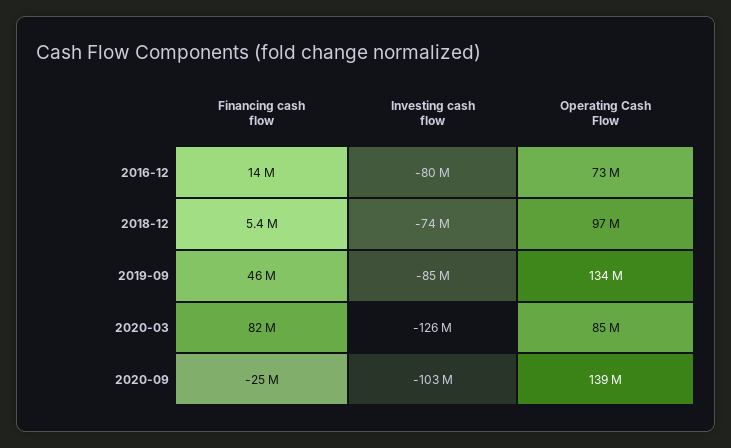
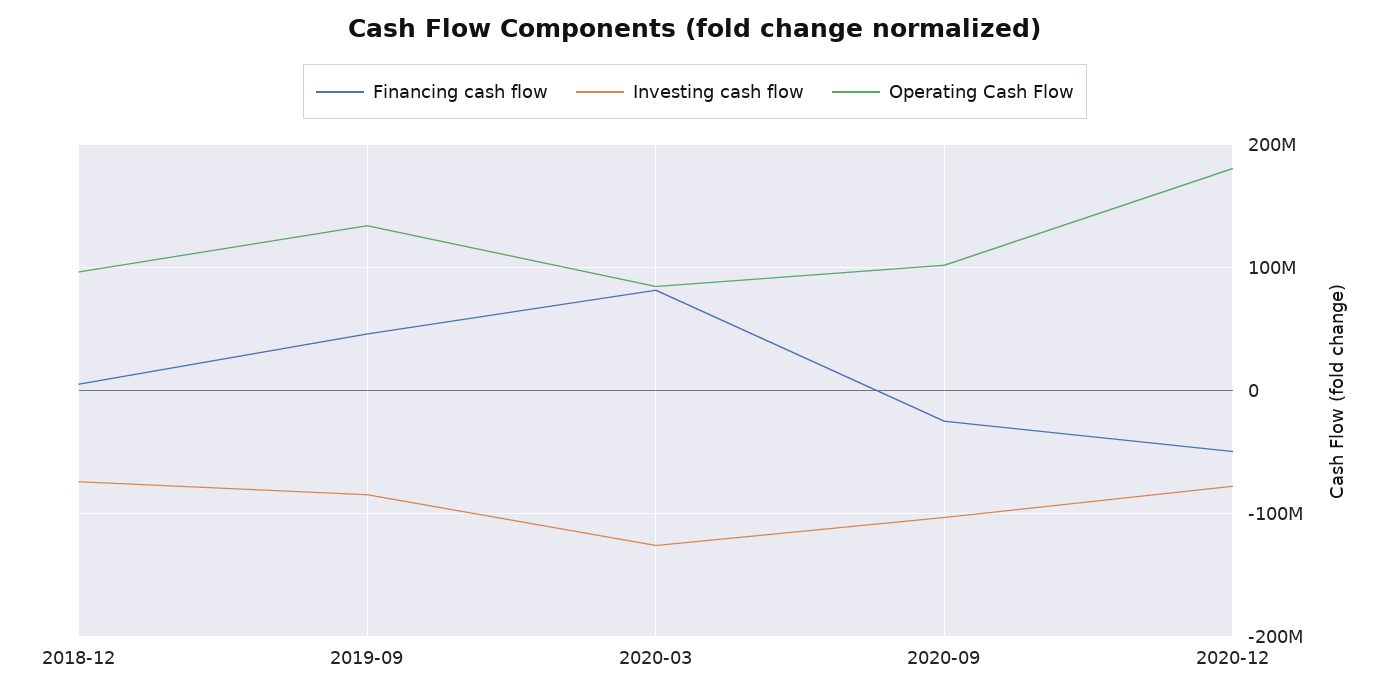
Financing cash flow, 2016-12: 14000000 -> none
Investing cash flow, 2016-12: -80000000 -> none
Operating Cash Flow, 2016-12: 73000000 -> none
Operating Cash Flow, 2020-09: 139000000 -> 100000000
Financing cash flow, 2020-12: none -> -50000000
Investing cash flow, 2020-12: none -> -80000000
Operating Cash Flow, 2020-12: none -> 180000000

